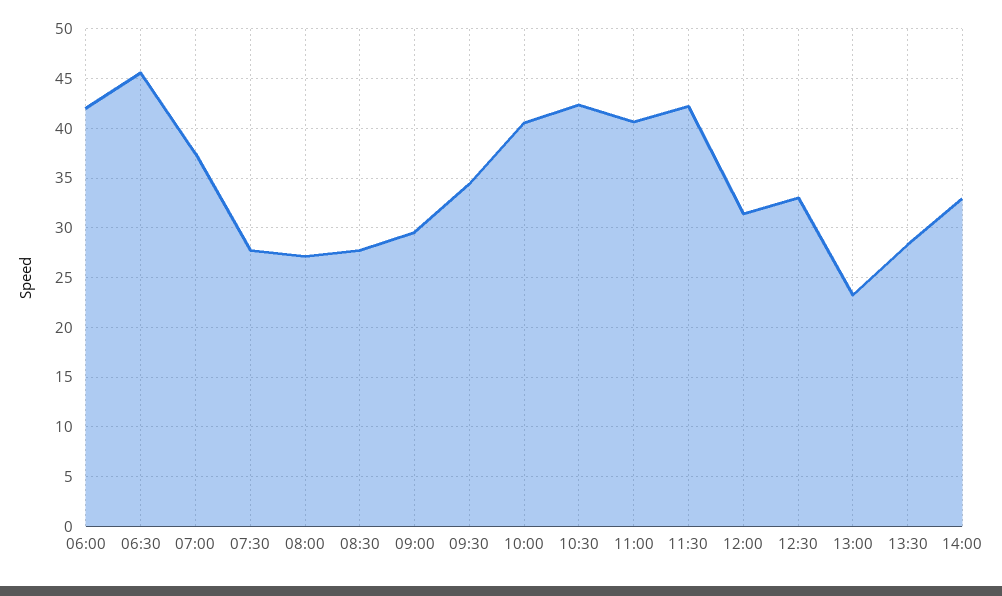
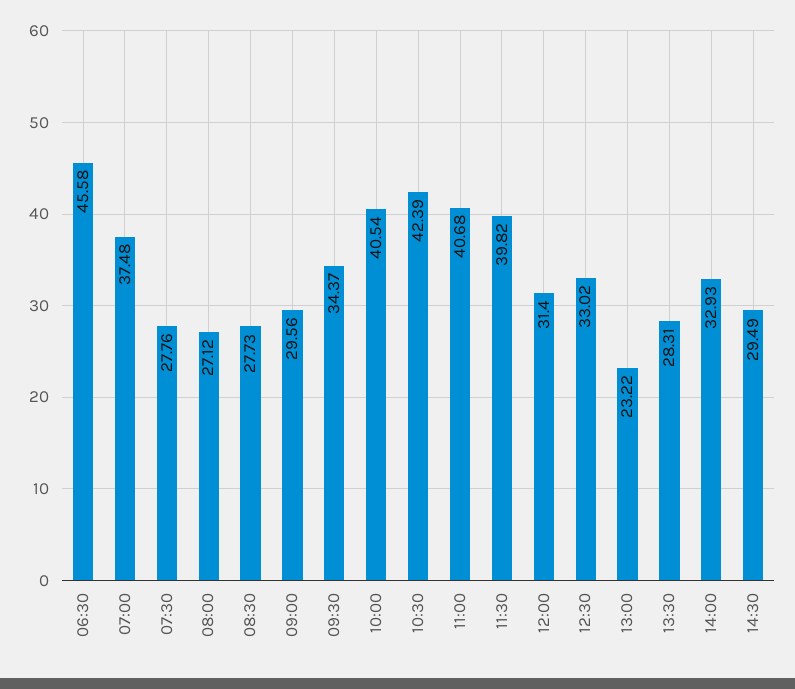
06:00: 42 -> none
11:30: 42 -> 39.82
14:30: none -> 29.49

